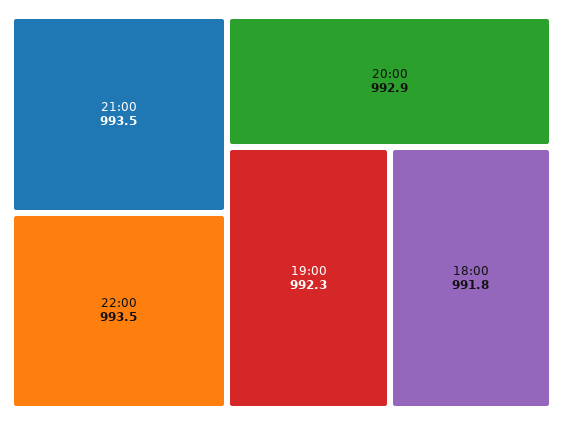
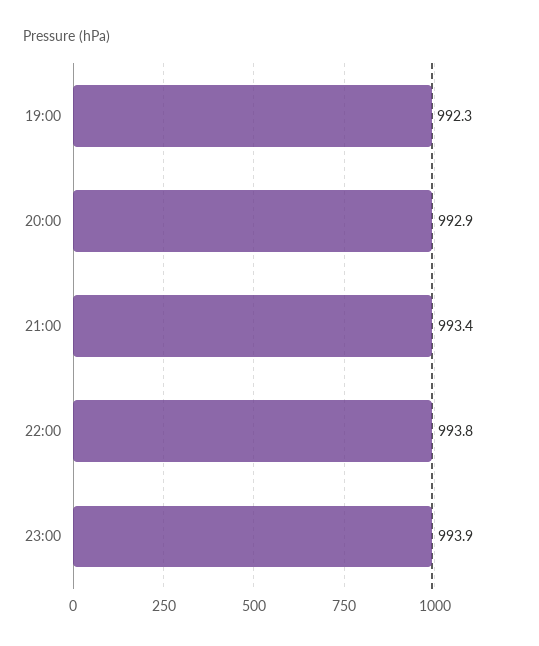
21:00: 993.5 -> 993.4
22:00: 993.5 -> 993.8
18:00: 991.8 -> none
23:00: none -> 993.9

